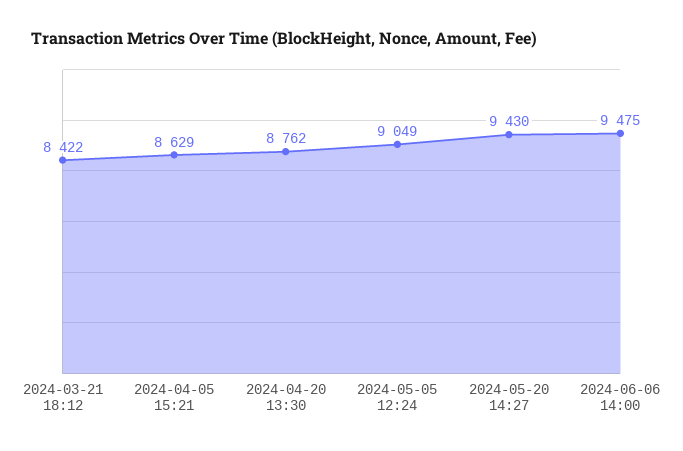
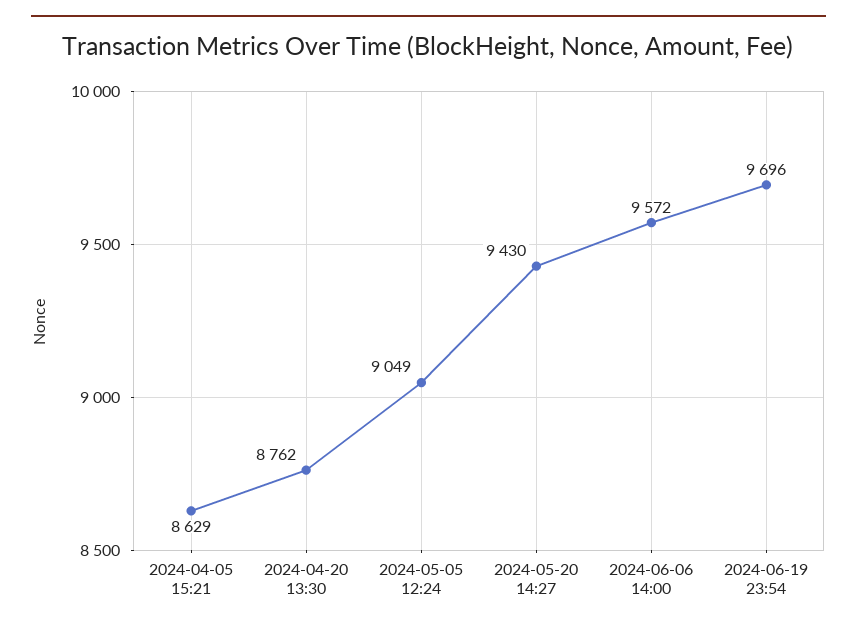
2024-03-21 18:12: 8422 -> none
2024-06-06 14:00: 9475 -> 9572
2024-06-19 23:54: none -> 9696

